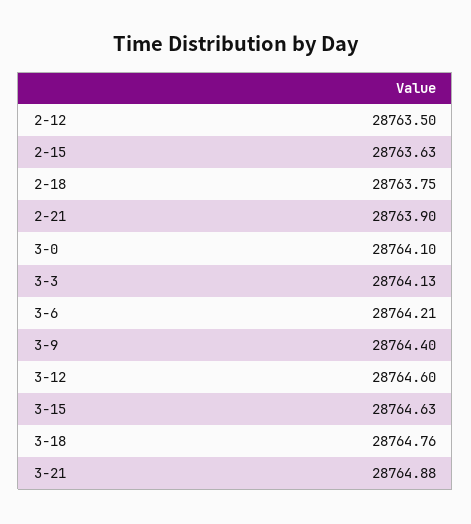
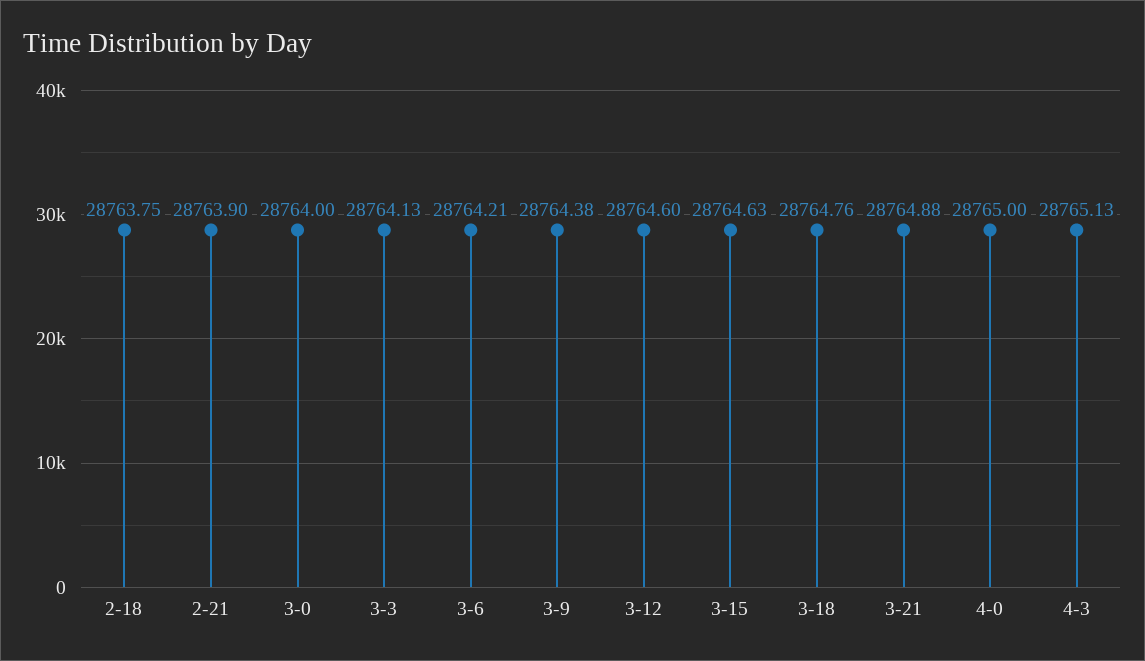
2-12: 28763.5 -> none
2-15: 28763.63 -> none
3-0: 28764.1 -> 28764
3-9: 28764.4 -> 28764.38
4-0: none -> 28765
4-3: none -> 28765.13

